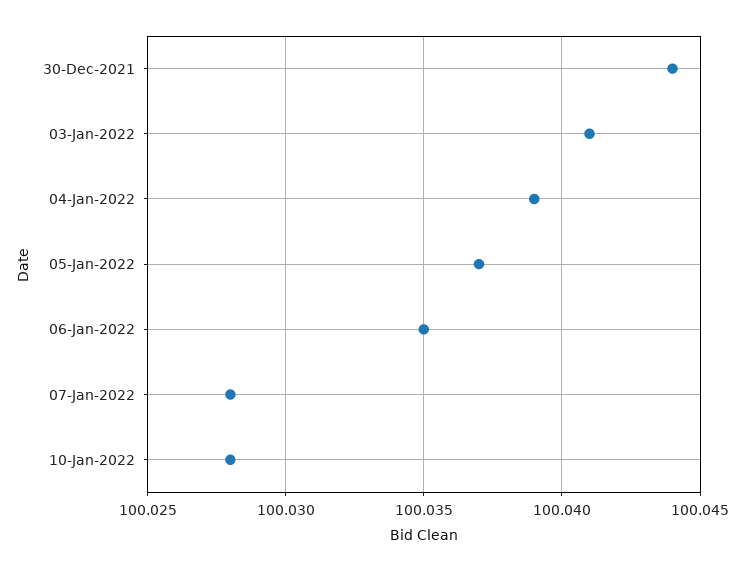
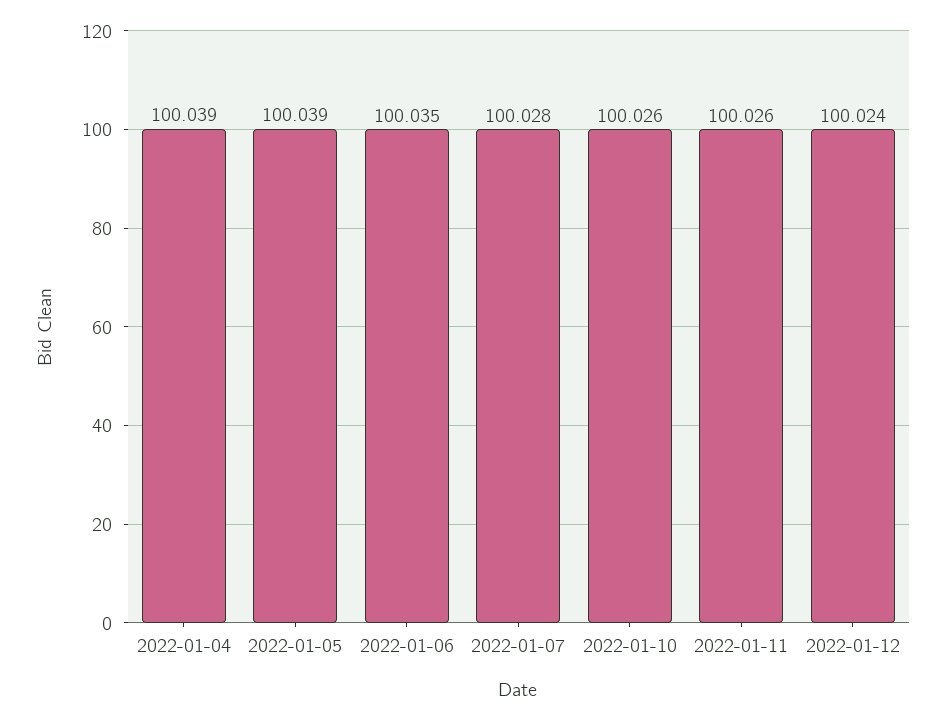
30-Dec-2021: 100.044 -> none
03-Jan-2022: 100.041 -> none
05-Jan-2022: 100.037 -> 100.039
10-Jan-2022: 100.028 -> 100.026
2022-01-11: none -> 100.026
2022-01-12: none -> 100.024

